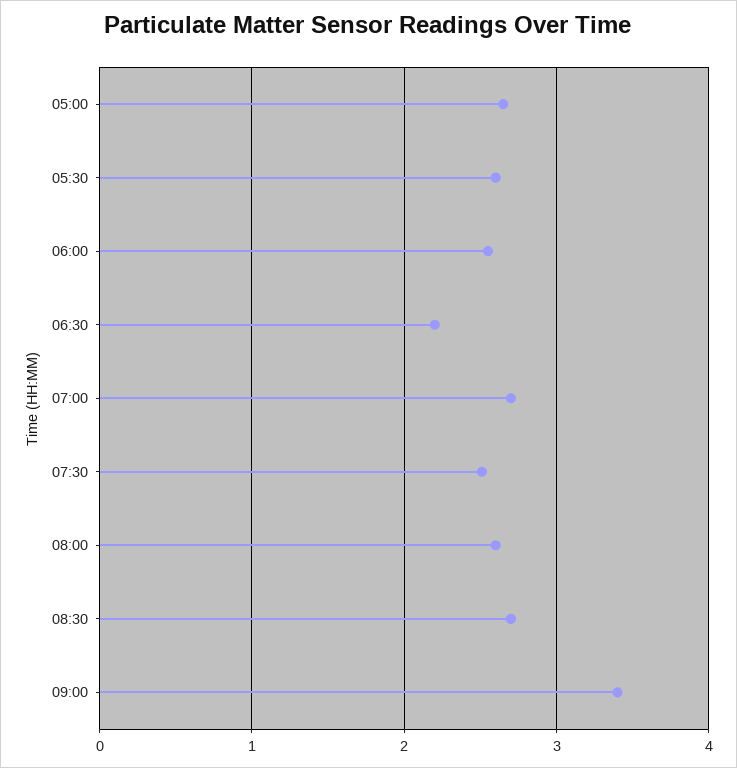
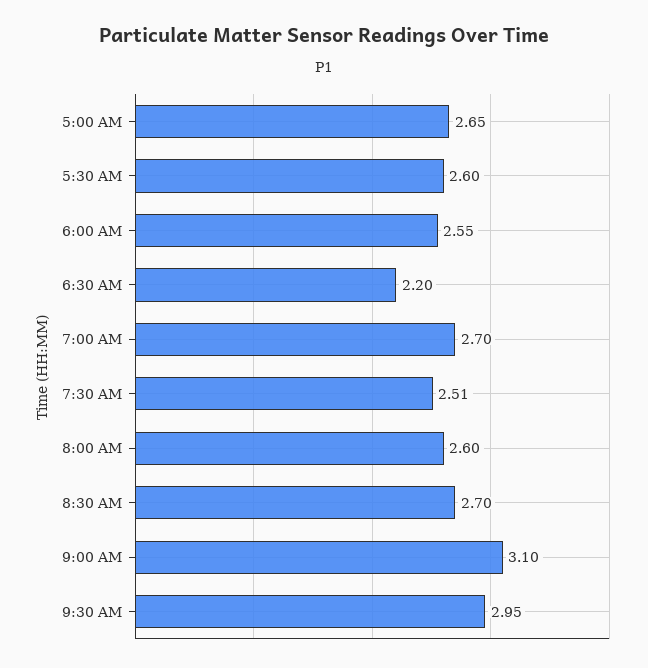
09:00: 3.4 -> 3.1
9:30 AM: none -> 2.95

